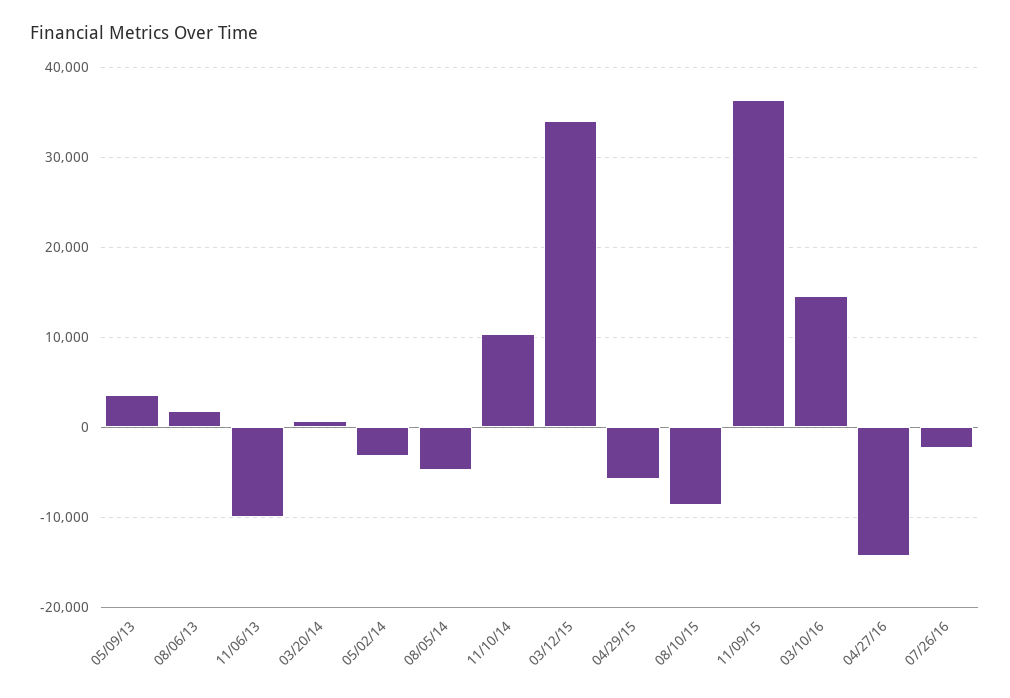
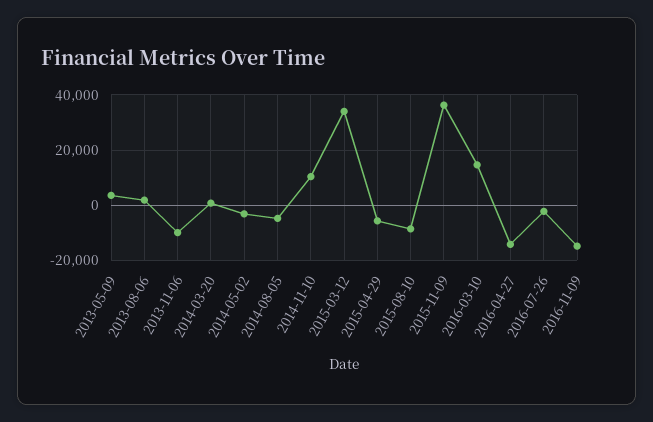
2016-11-09: none -> -15000

